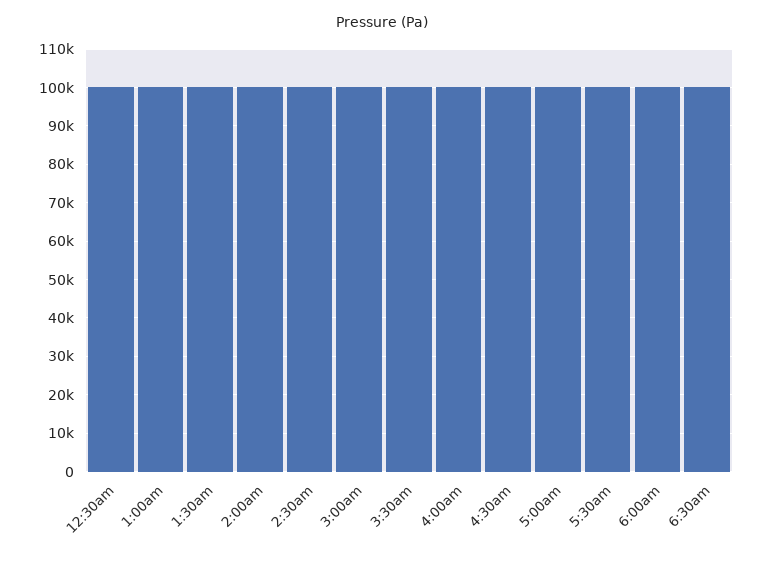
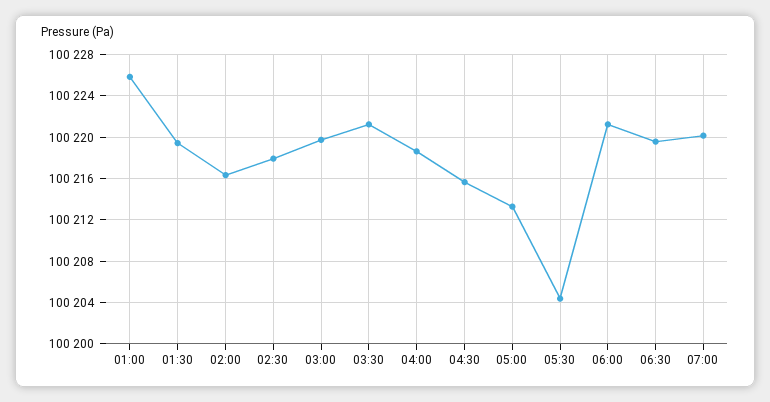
12:30am: 100000 -> none
07:00: none -> 100220

